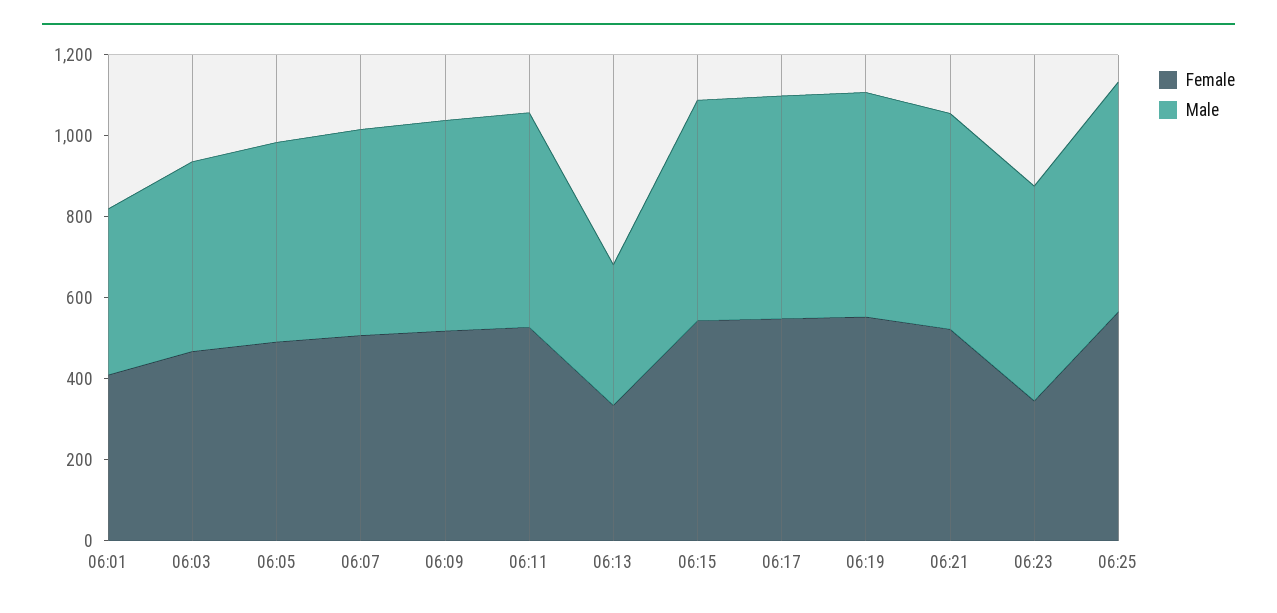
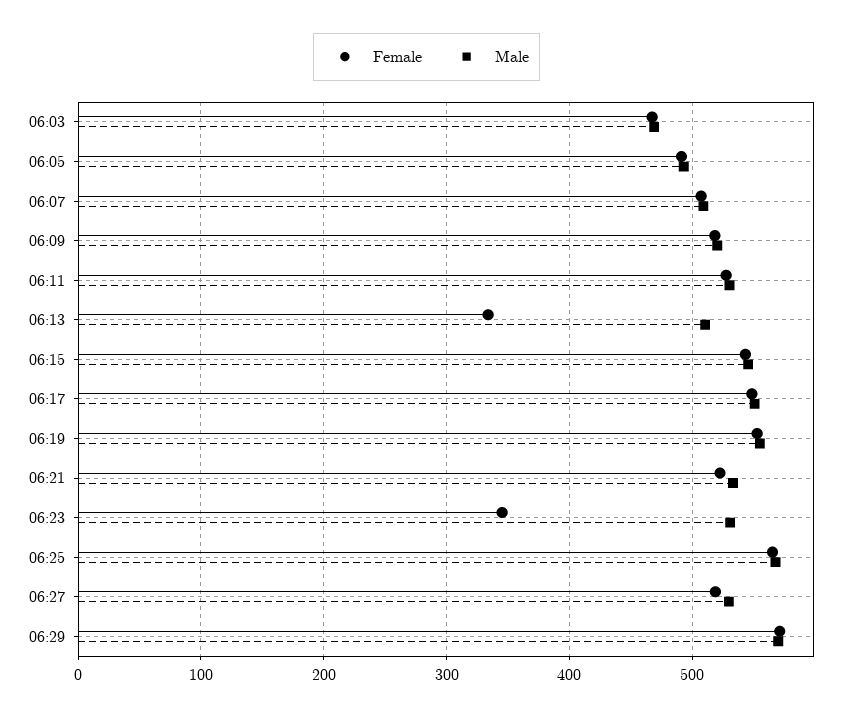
Female, 06:01: 400 -> none
Male, 06:01: 400 -> none
Male, 06:13: 350 -> 510
Female, 06:27: none -> 520
Male, 06:27: none -> 530
Female, 06:29: none -> 570
Male, 06:29: none -> 570

